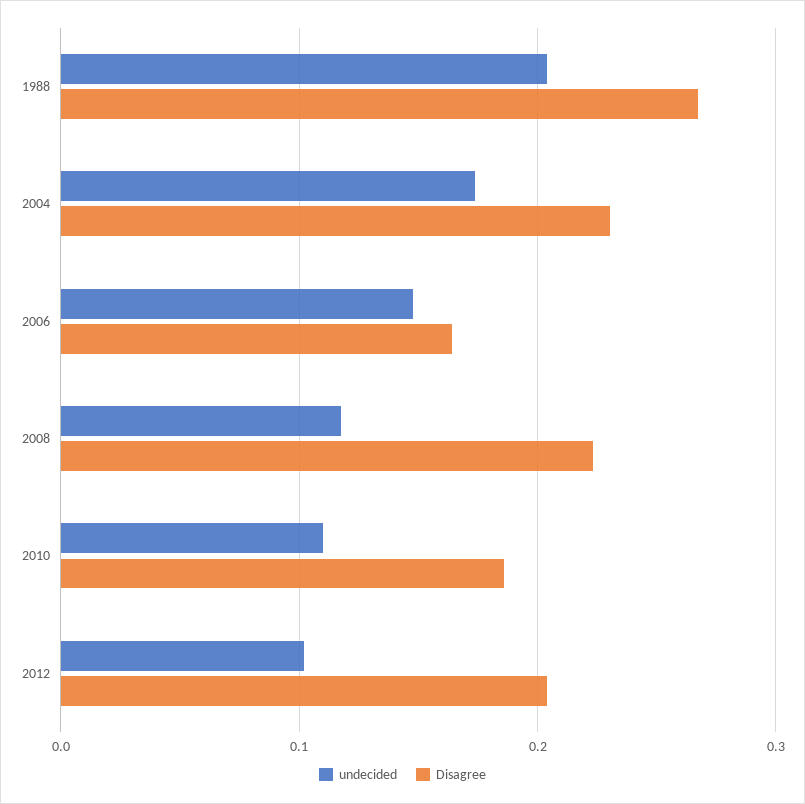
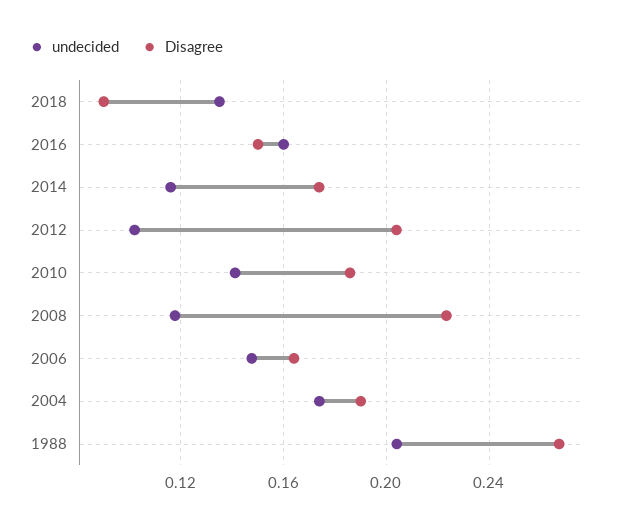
Disagree, 2004: 0.23 -> 0.19
undecided, 2010: 0.11 -> 0.14
undecided, 2018: none -> 0.135
Disagree, 2018: none -> 0.09
undecided, 2016: none -> 0.16
Disagree, 2016: none -> 0.15
undecided, 2014: none -> 0.115
Disagree, 2014: none -> 0.175

